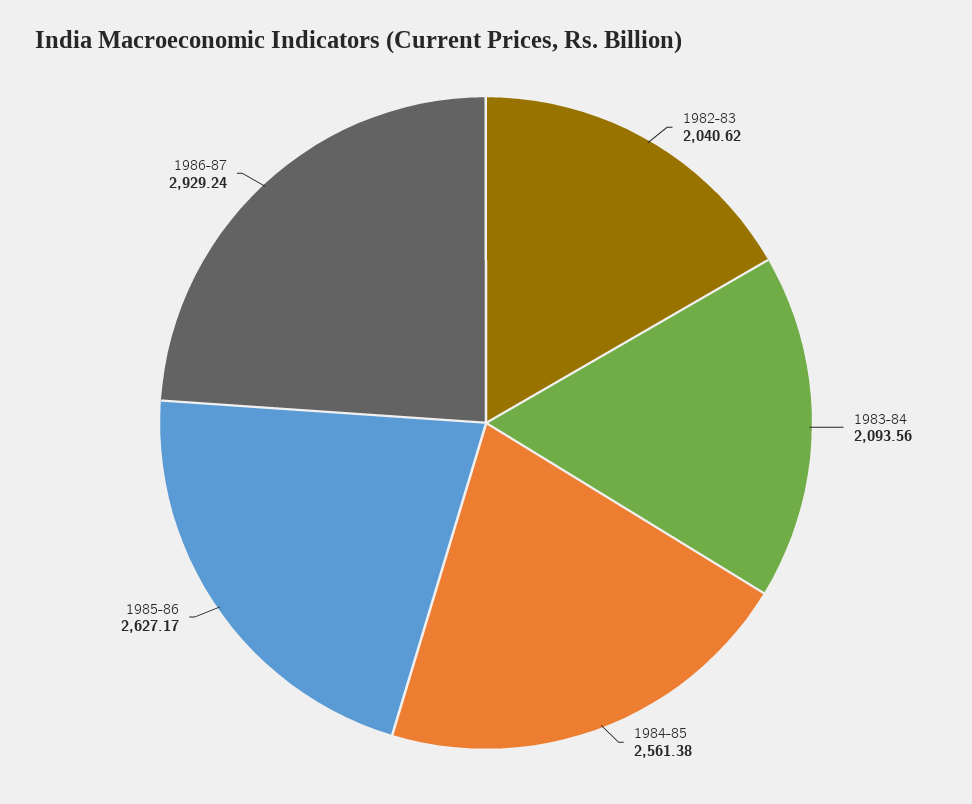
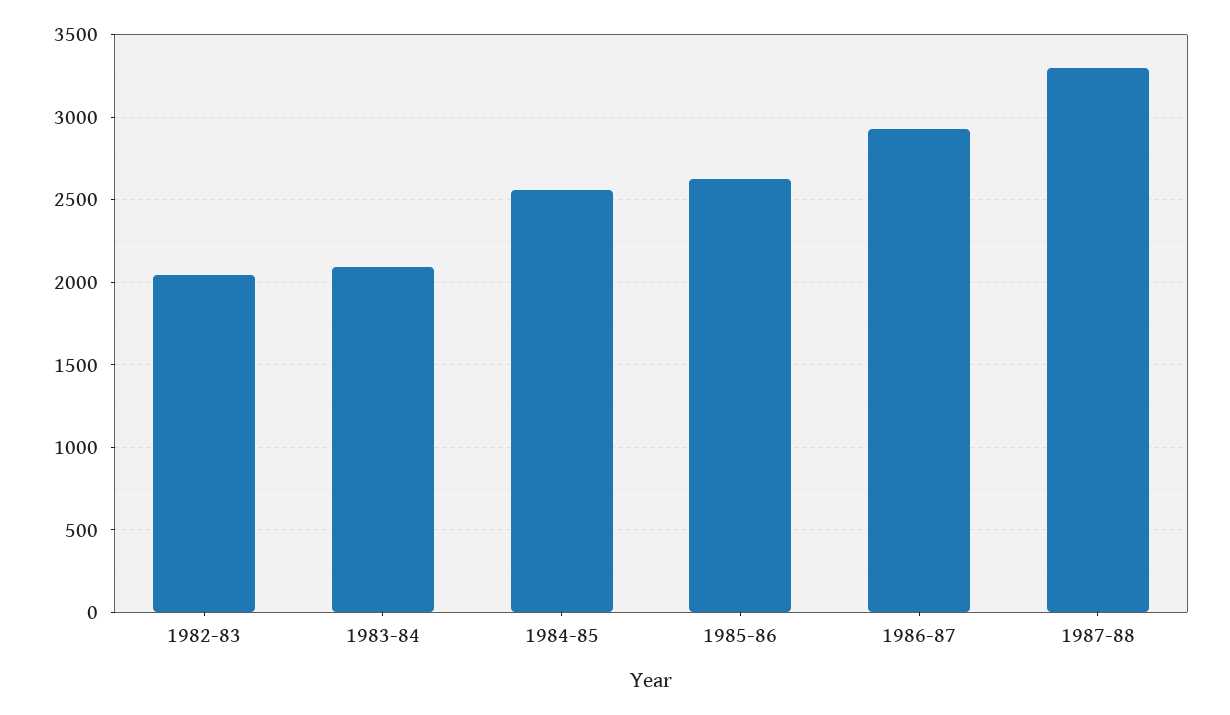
1987-88: none -> 3300

